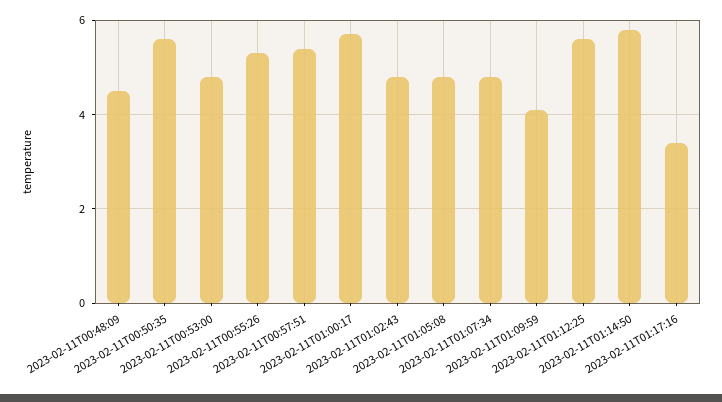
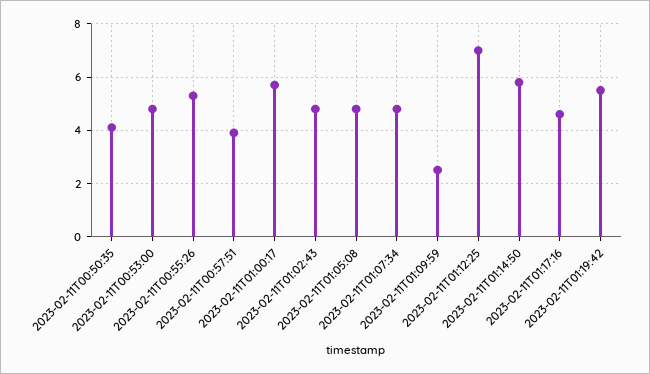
2023-02-11T00:48:09: 4.5 -> none
2023-02-11T00:50:35: 5.5 -> 4
2023-02-11T00:57:51: 5.5 -> 4
2023-02-11T01:09:59: 4 -> 2.5
2023-02-11T01:12:25: 5.5 -> 7
2023-02-11T01:17:16: 3.5 -> 4.5
2023-02-11T01:19:42: none -> 5.5

